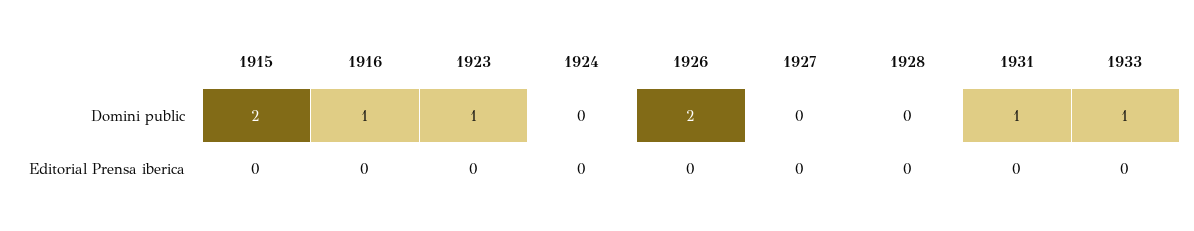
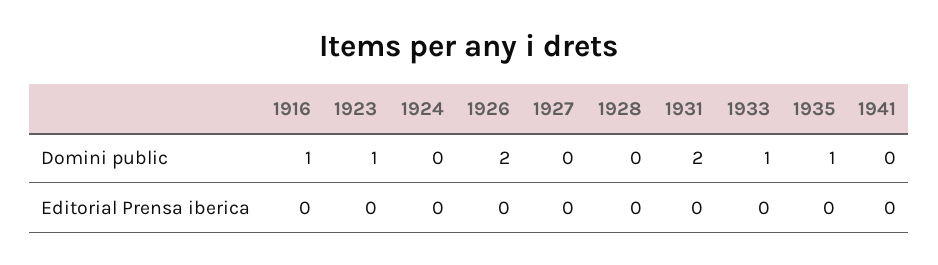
1915, Domini public: 2 -> none
1931, Domini public: 1 -> 2
1915, Editorial Prensa iberica: 0 -> none
1935, Domini public: none -> 1
1941, Domini public: none -> 0
1935, Editorial Prensa iberica: none -> 0
1941, Editorial Prensa iberica: none -> 0

